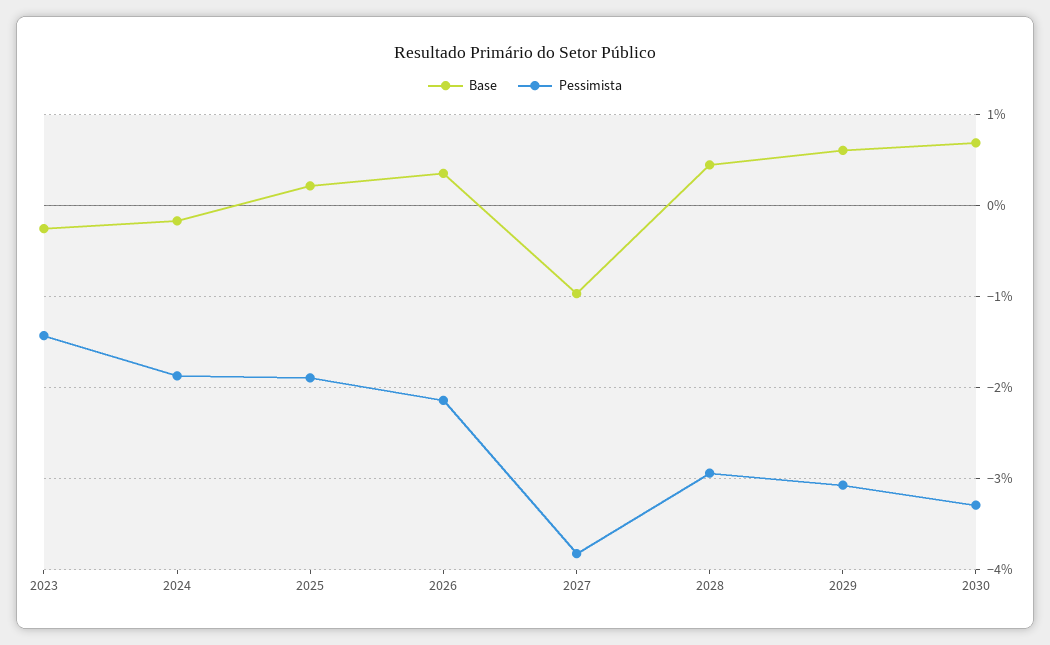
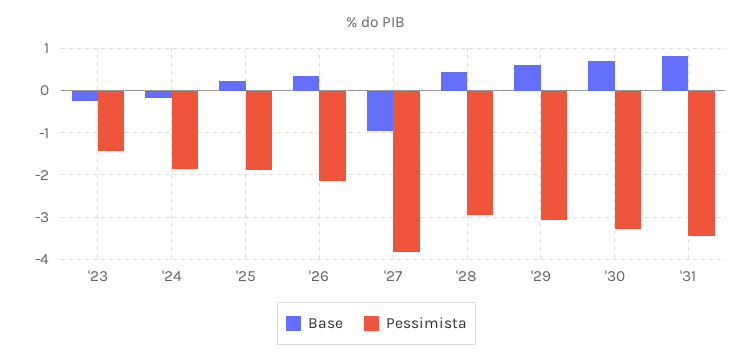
Base, '31: none -> 0.8
Pessimista, '31: none -> -3.4

